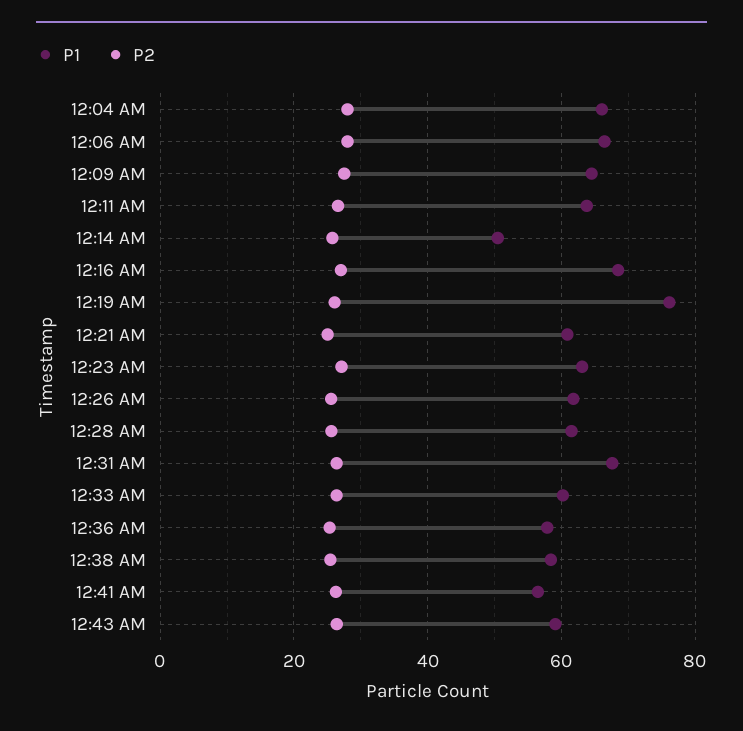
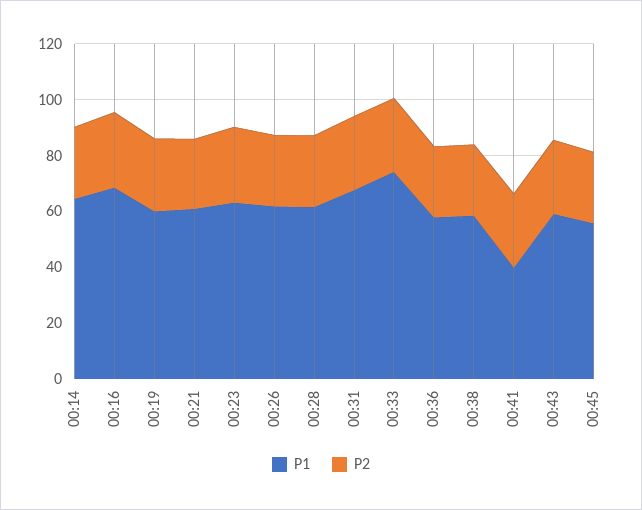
P1, 12:04 AM: 66 -> none
P2, 12:04 AM: 28 -> none
P1, 12:06 AM: 66 -> none
P2, 12:06 AM: 28 -> none
P1, 12:09 AM: 64 -> none
P2, 12:09 AM: 28 -> none
P1, 12:11 AM: 64 -> none
P2, 12:11 AM: 26 -> none
P1, 12:14 AM: 50 -> 65
P1, 12:19 AM: 76 -> 60
P1, 12:33 AM: 60 -> 75
P1, 12:41 AM: 56 -> 40
P1, 00:45: none -> 55
P2, 00:45: none -> 25

